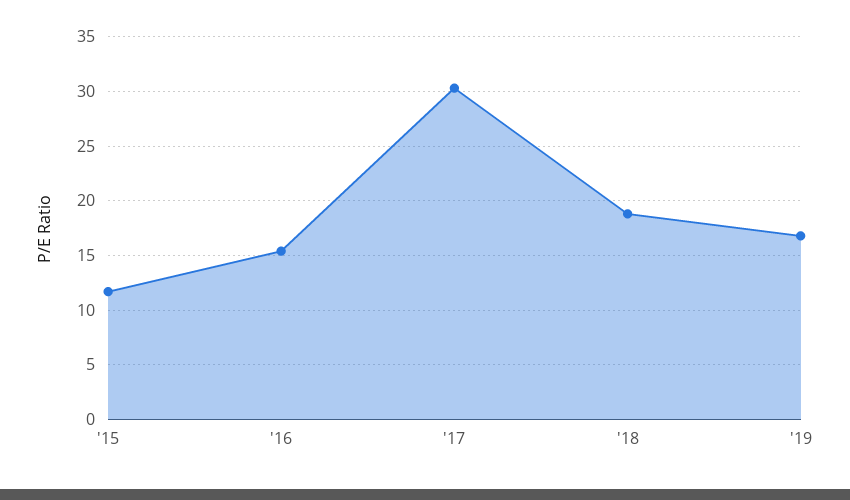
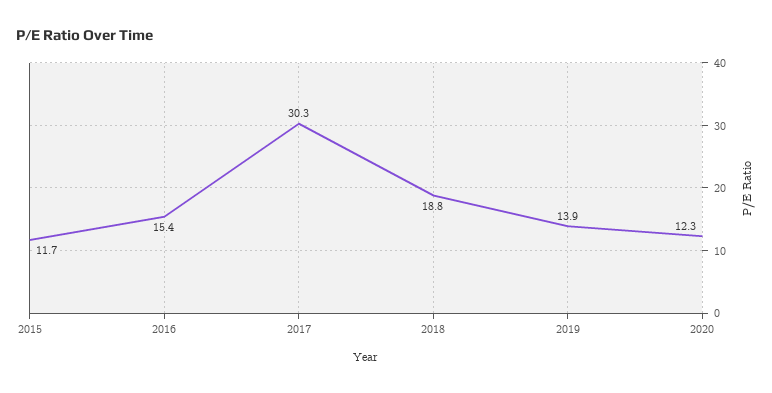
'19: 17 -> 13.9
2020: none -> 12.3

